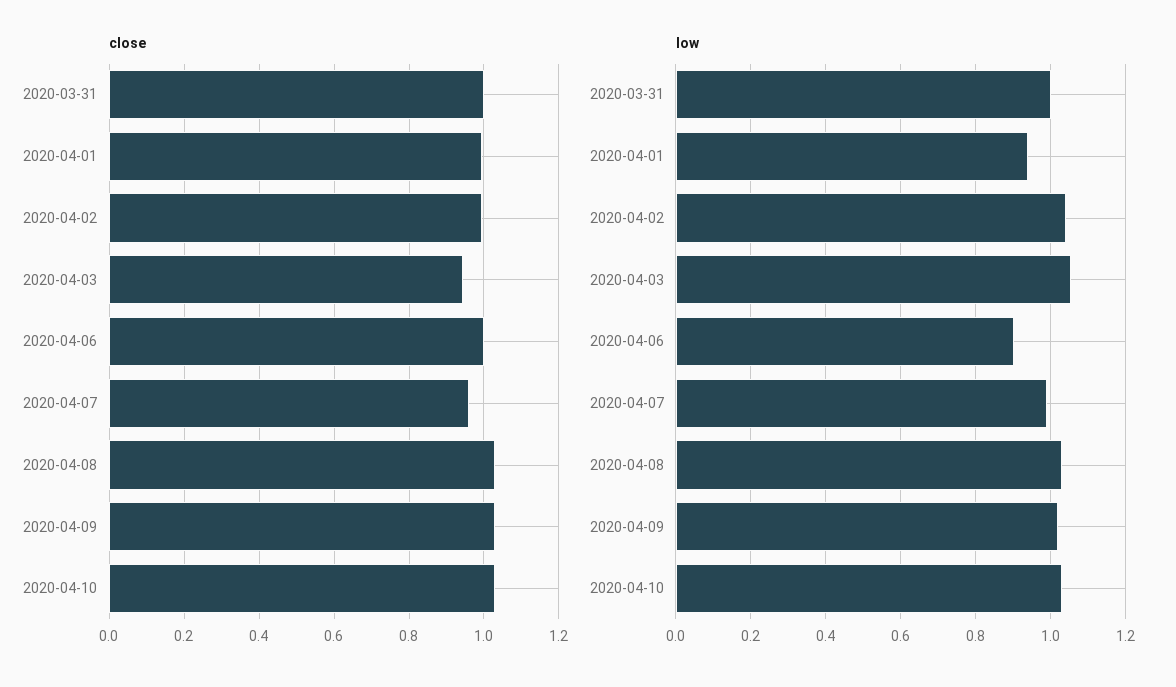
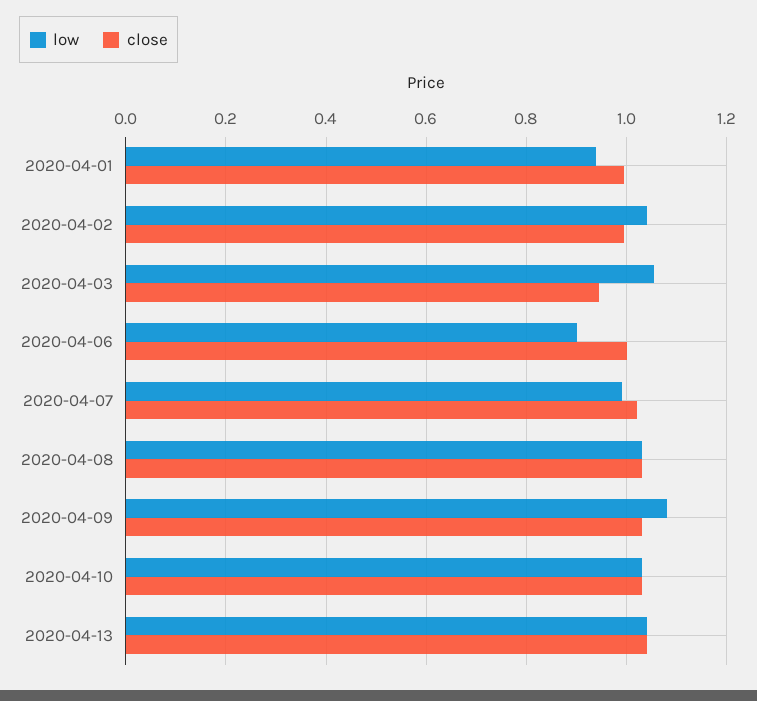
close, 2020-03-31: 1 -> none
close, 2020-04-07: 0.96 -> 1.02
low, 2020-03-31: 1 -> none
low, 2020-04-09: 1.02 -> 1.08
low, 2020-04-13: none -> 1.04
close, 2020-04-13: none -> 1.04

